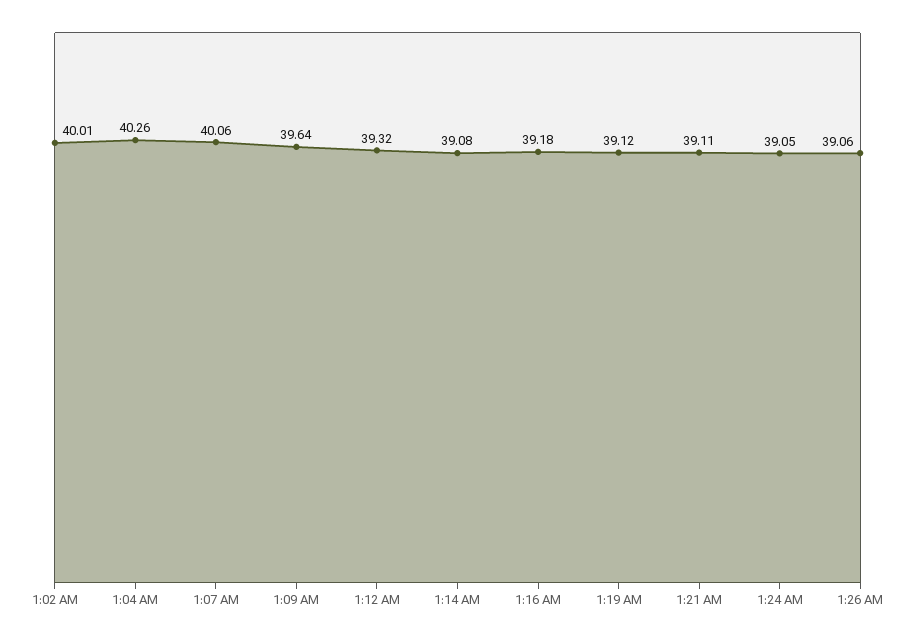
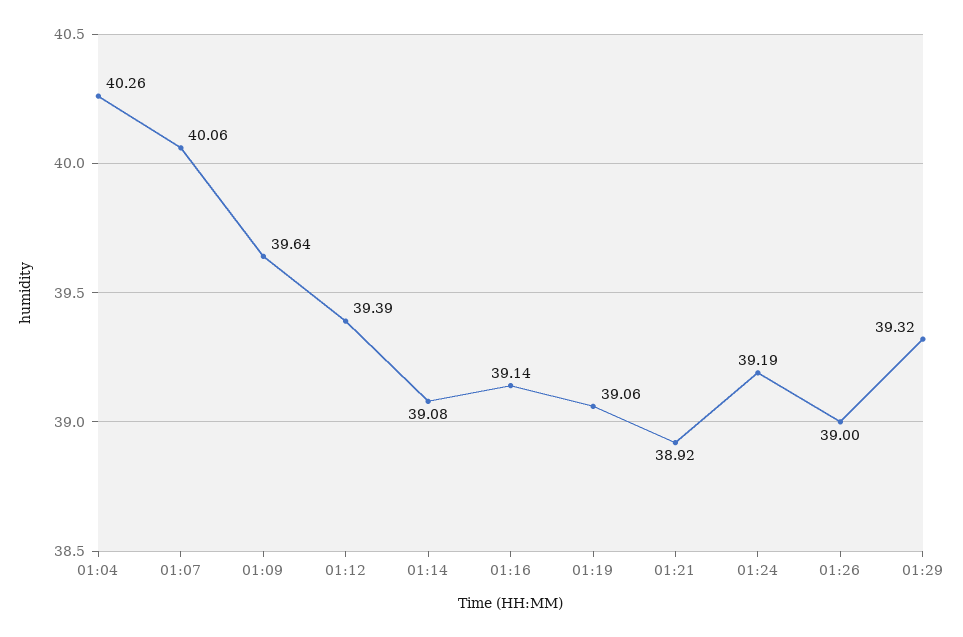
1:02 AM: 40.01 -> none
1:12 AM: 39.32 -> 39.39
1:16 AM: 39.18 -> 39.14
1:19 AM: 39.12 -> 39.06
1:21 AM: 39.11 -> 38.92
1:24 AM: 39.05 -> 39.19
1:26 AM: 39.06 -> 39
01:29: none -> 39.32

